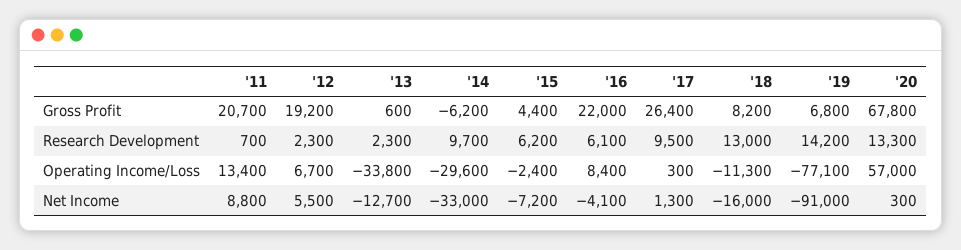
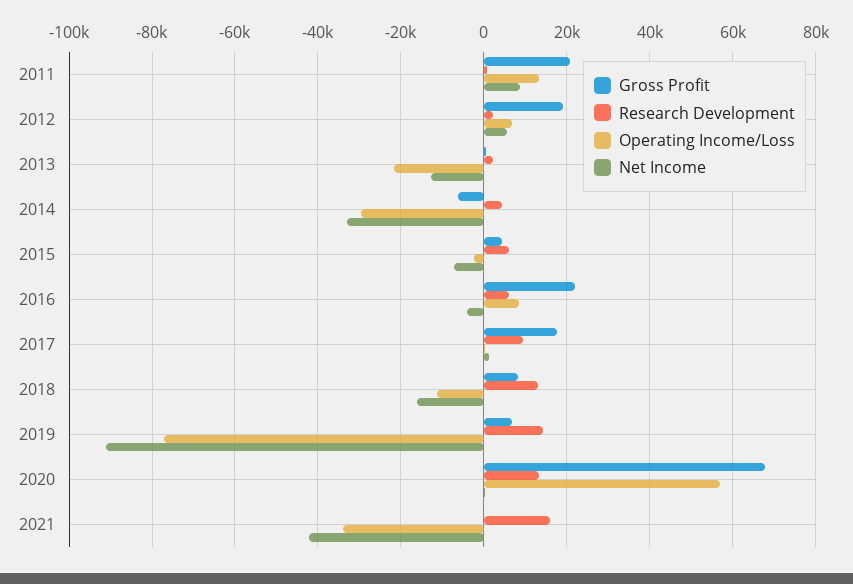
Gross Profit, '17: 26400 -> 18000
Research Development, '14: 9700 -> 4000
Operating Income/Loss, '13: -33800 -> -22000
Gross Profit, 2021: none -> 0
Research Development, 2021: none -> 16000
Operating Income/Loss, 2021: none -> -34000
Net Income, 2021: none -> -42000

